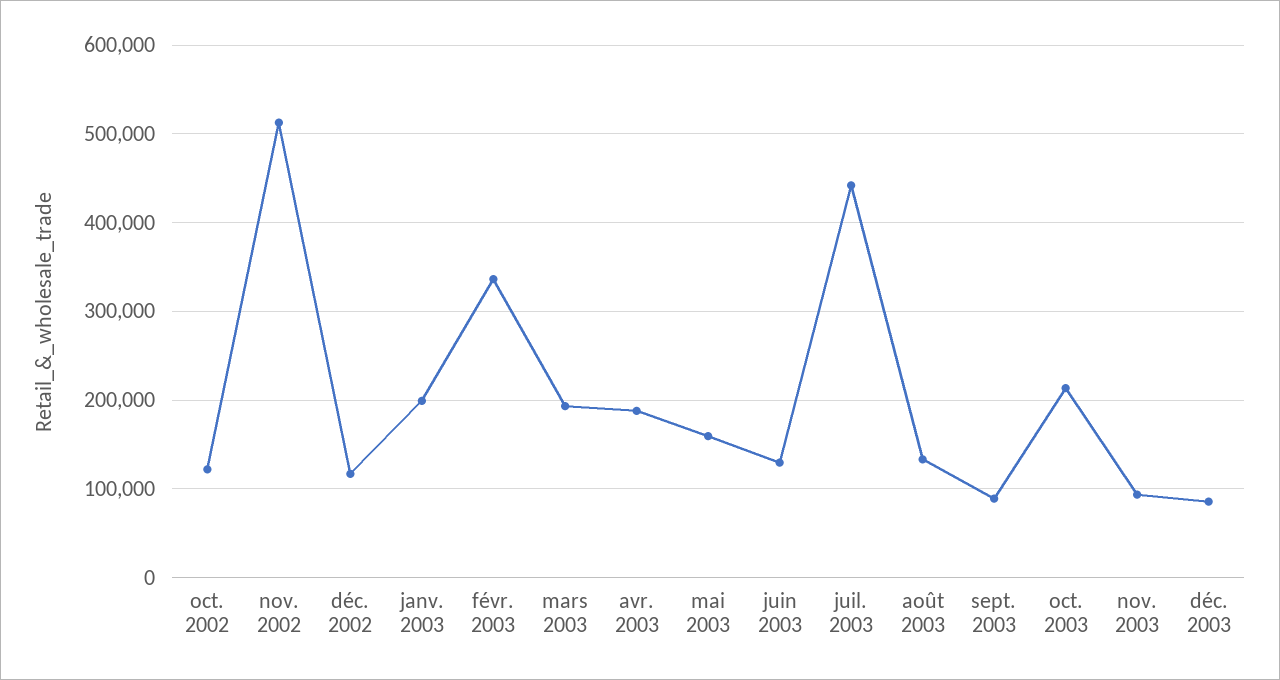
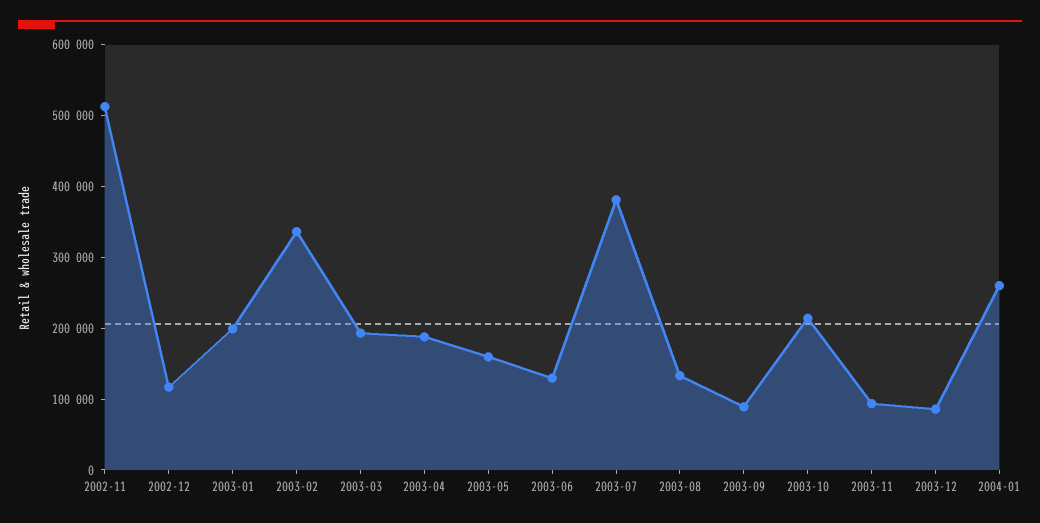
oct. 2002: 120000 -> none
juil. 2003: 440000 -> 380000
2004-01: none -> 260000

